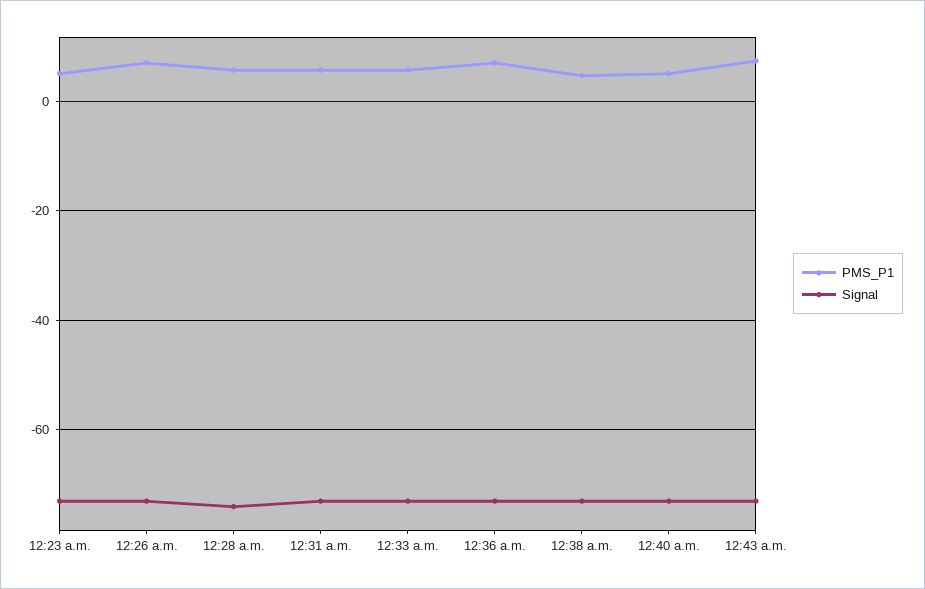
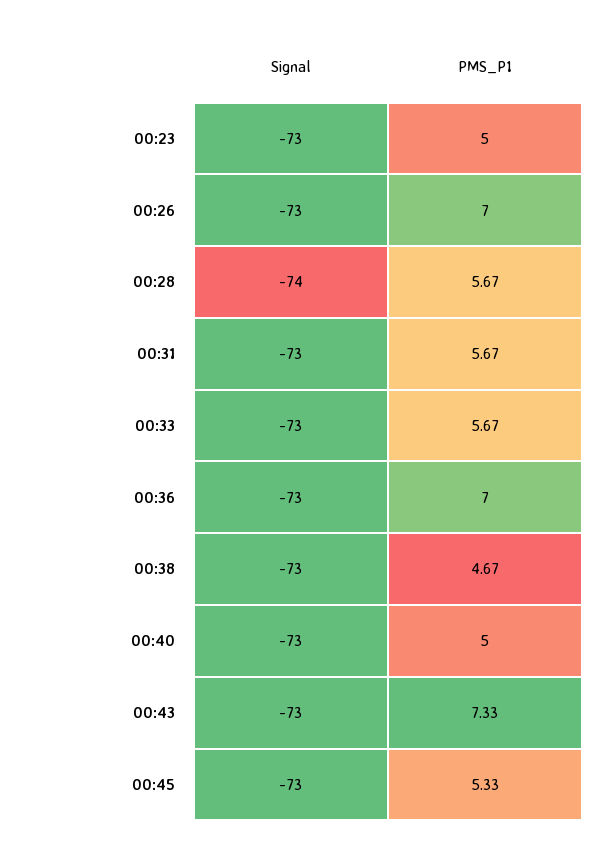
Signal, 00:45: none -> -73
PMS_P1, 00:45: none -> 5.33

